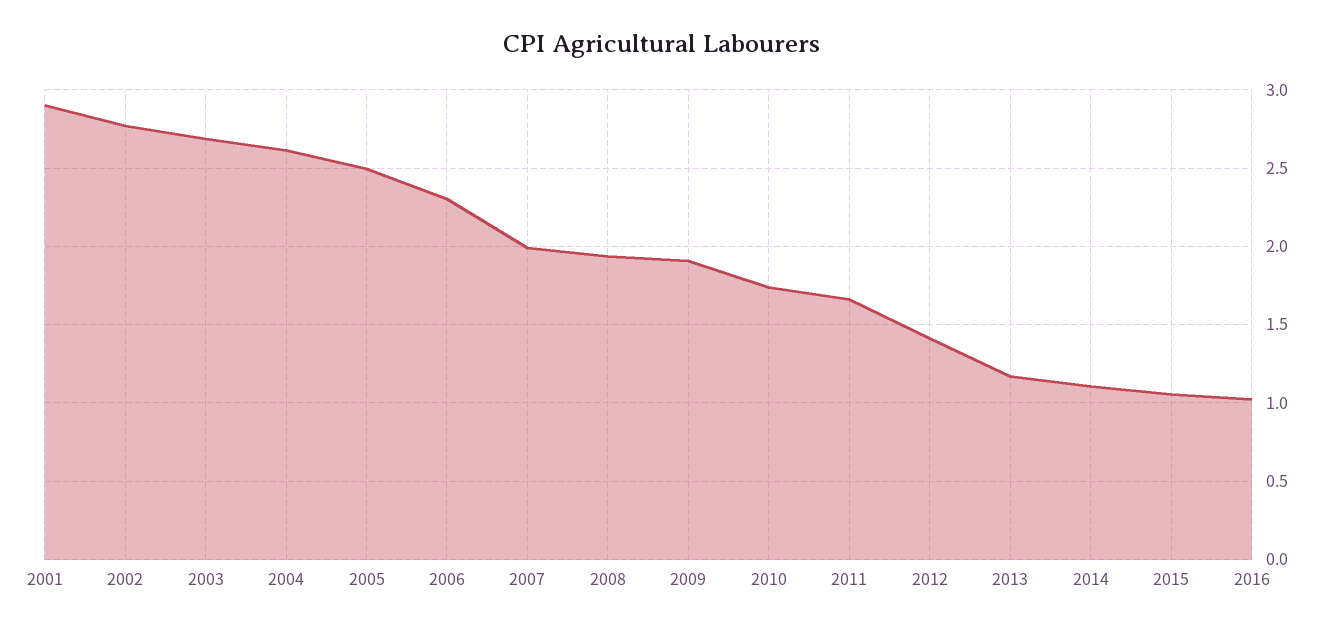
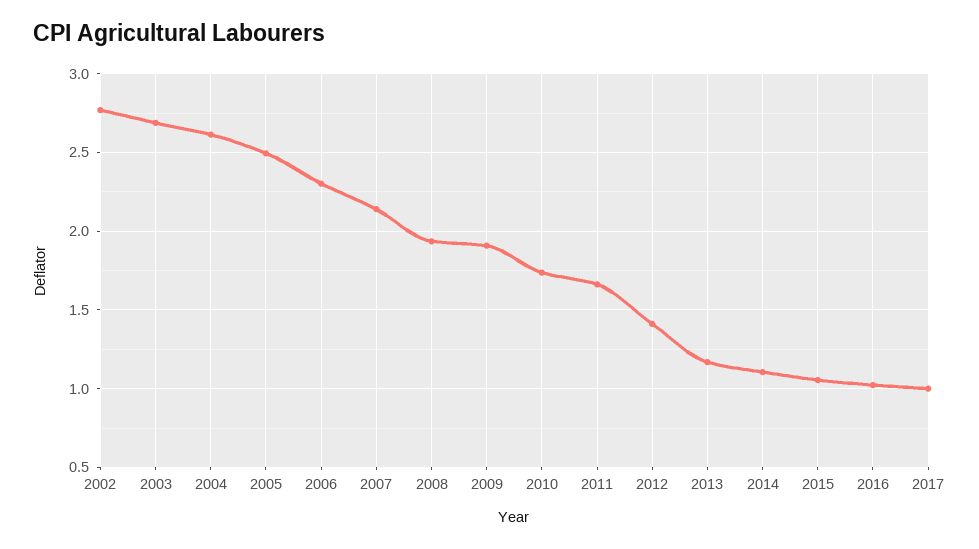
2001: 2.9 -> none
2007: 2 -> 2.15
2017: none -> 1

